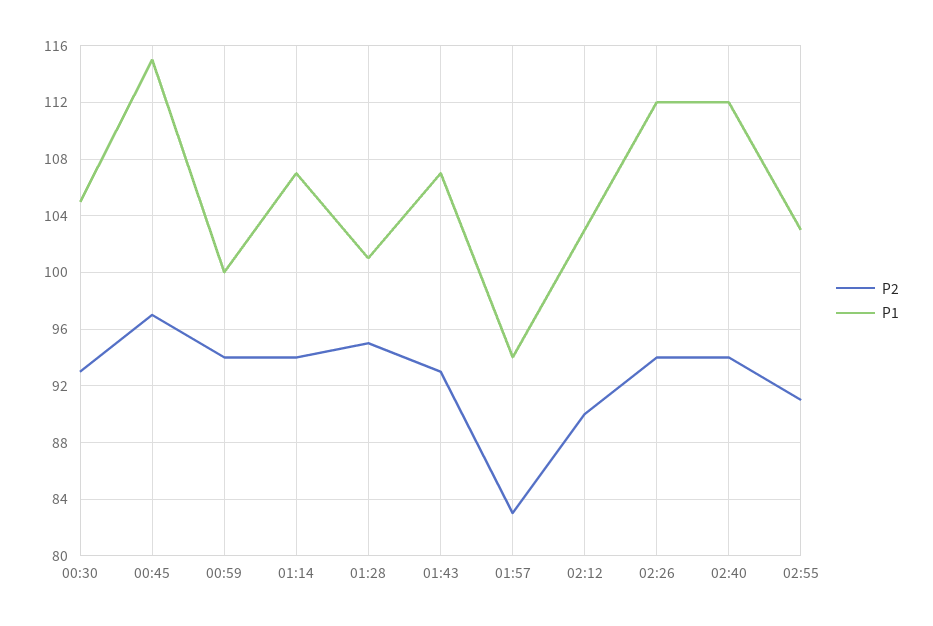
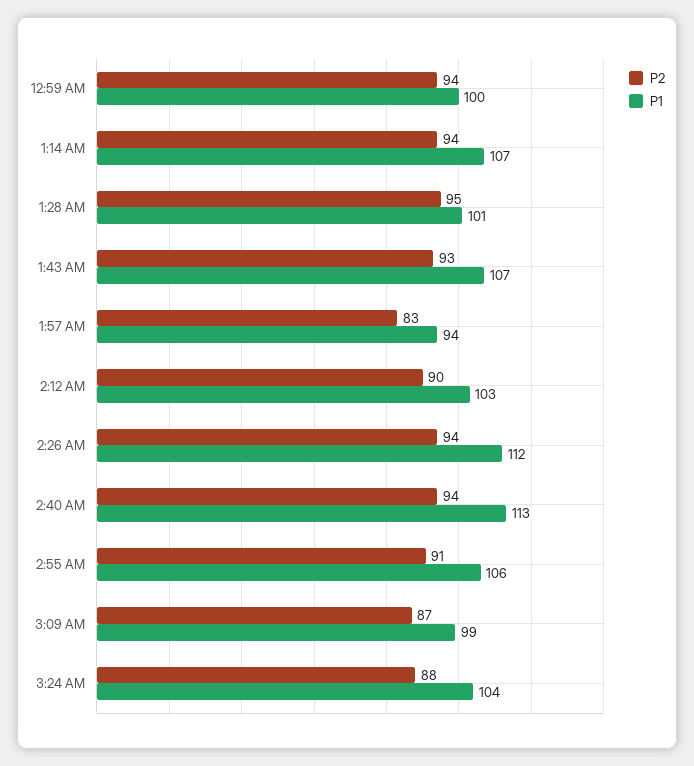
P2, 00:30: 93 -> none
P1, 00:30: 105 -> none
P2, 00:45: 97 -> none
P1, 00:45: 115 -> none
P1, 02:40: 112 -> 113
P1, 02:55: 103 -> 106
P2, 3:09 AM: none -> 87
P1, 3:09 AM: none -> 99
P2, 3:24 AM: none -> 88
P1, 3:24 AM: none -> 104

